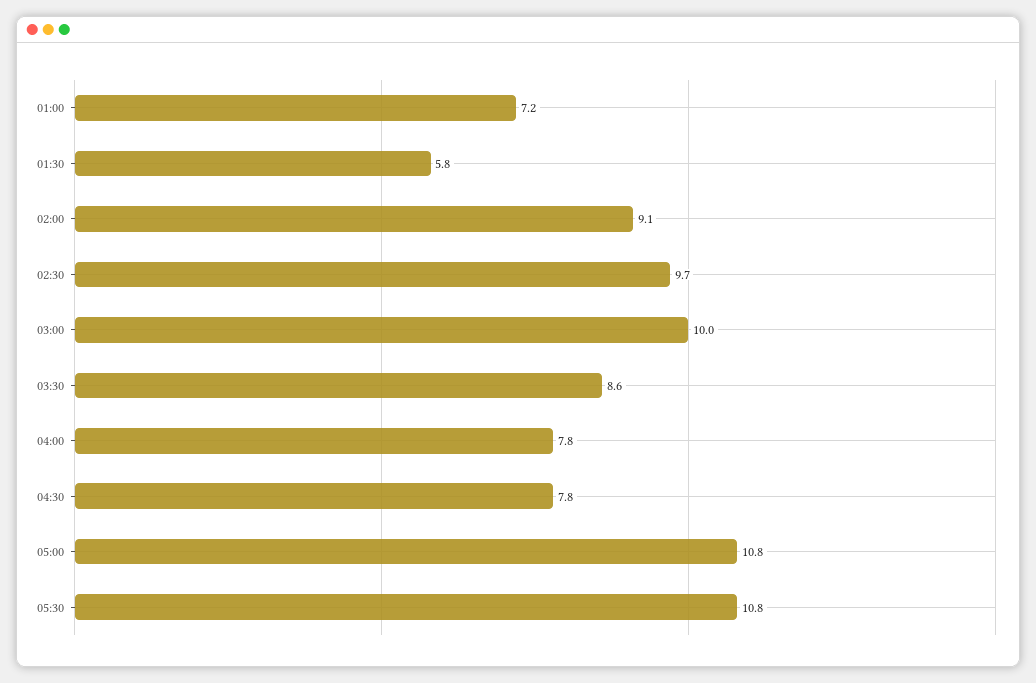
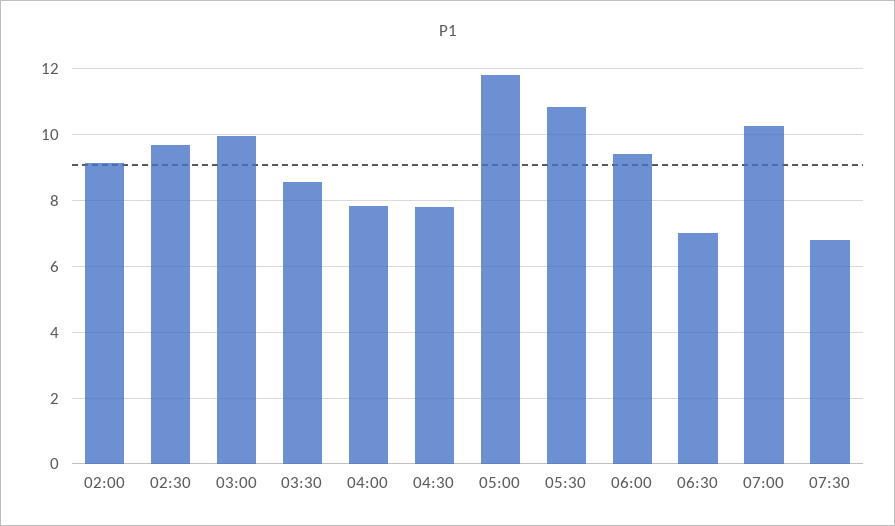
01:00: 7.2 -> none
01:30: 5.8 -> none
05:00: 10.8 -> 11.8
06:00: none -> 9.4
06:30: none -> 7
07:00: none -> 10.2
07:30: none -> 6.8

